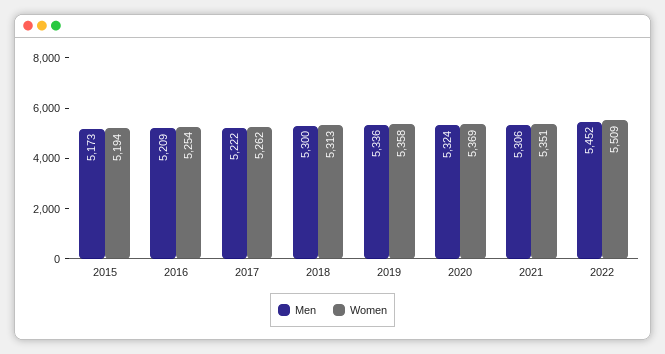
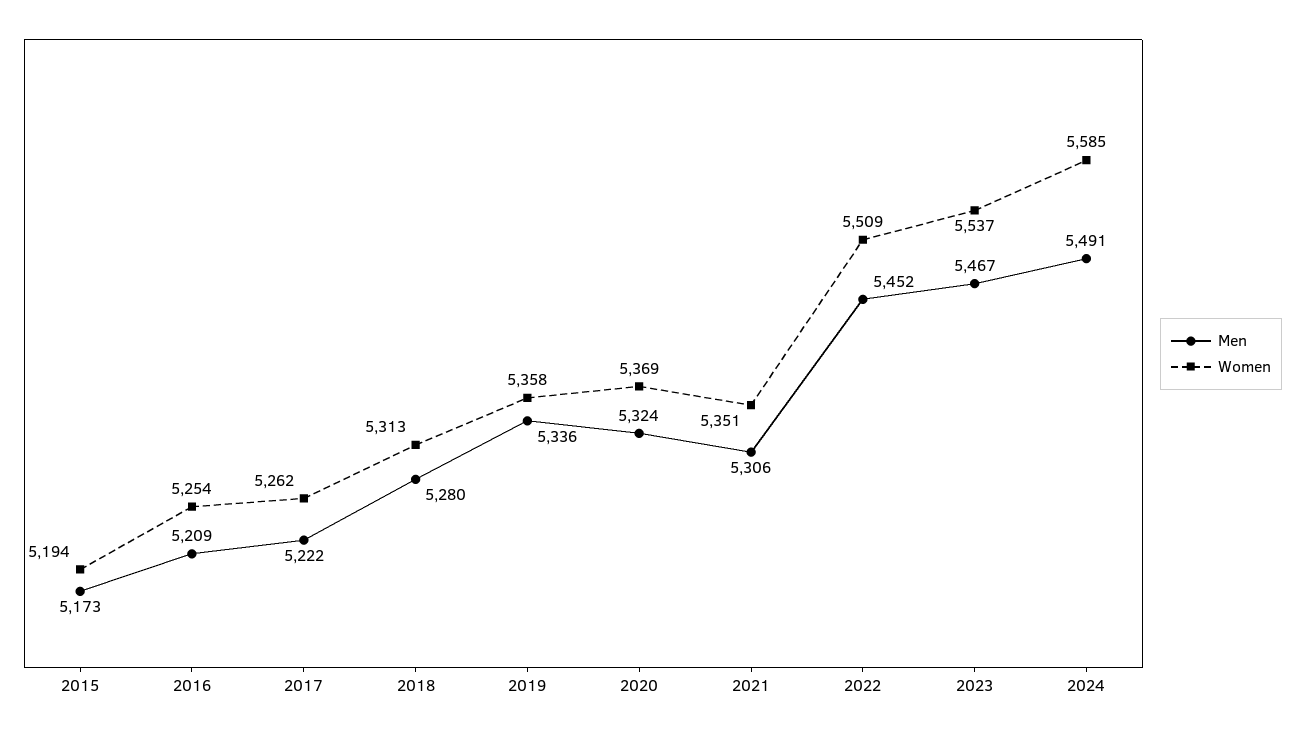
Men, 2018: 5300 -> 5280
Men, 2023: none -> 5467
Women, 2023: none -> 5537
Men, 2024: none -> 5491
Women, 2024: none -> 5585

